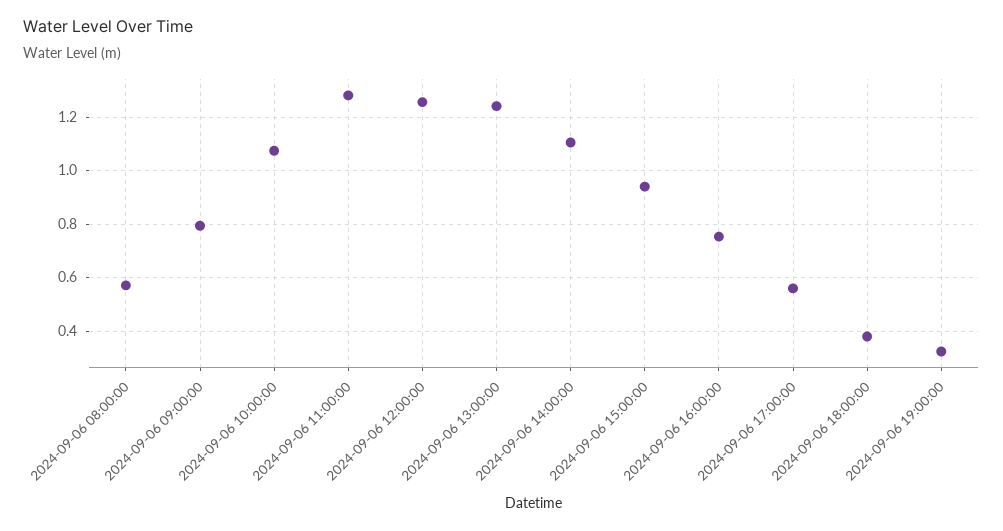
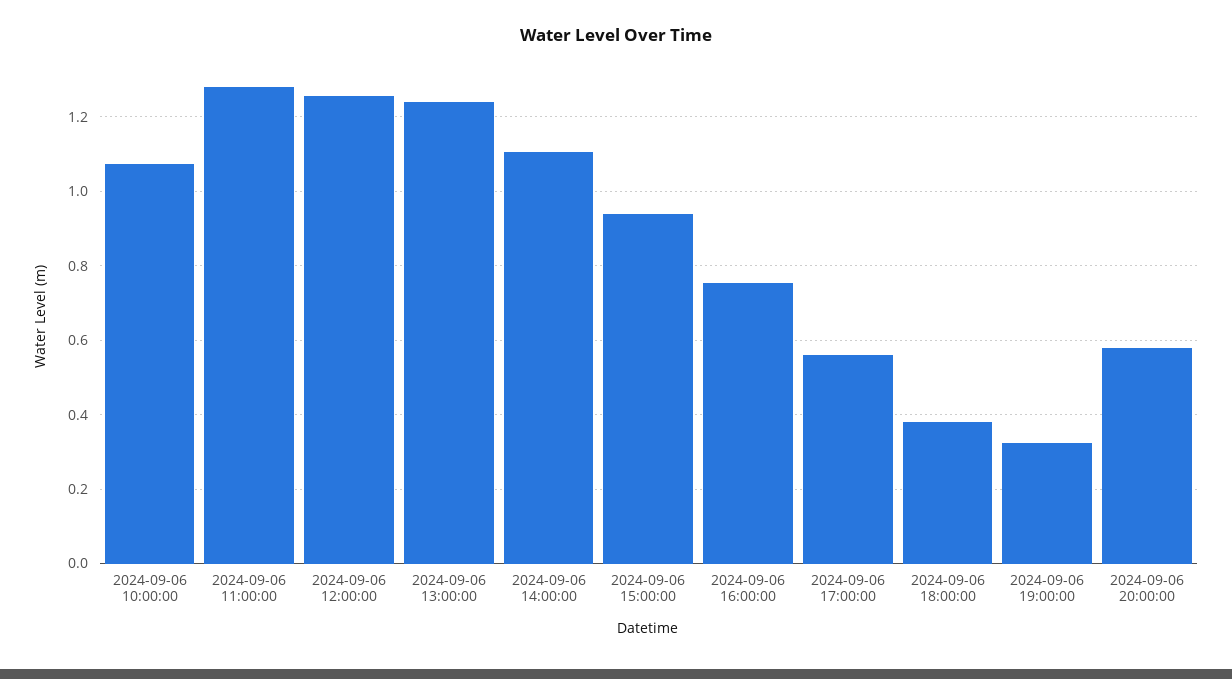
2024-09-06 08:00:00: 0.575 -> none
2024-09-06 09:00:00: 0.8 -> none
2024-09-06 20:00:00: none -> 0.58

